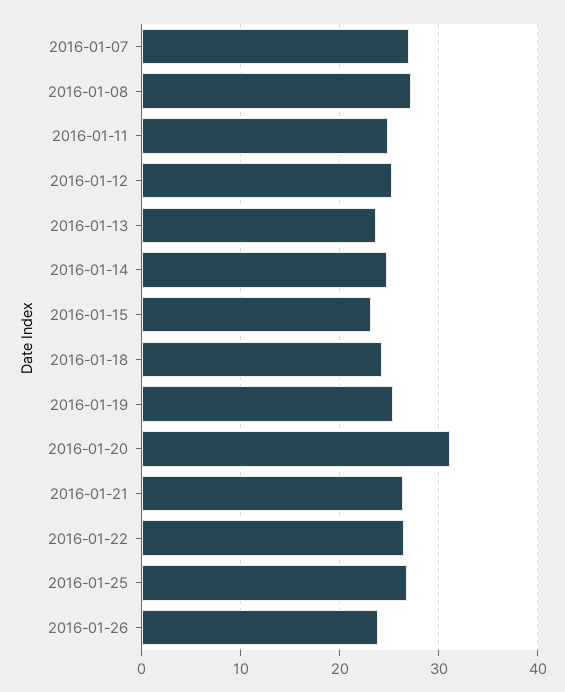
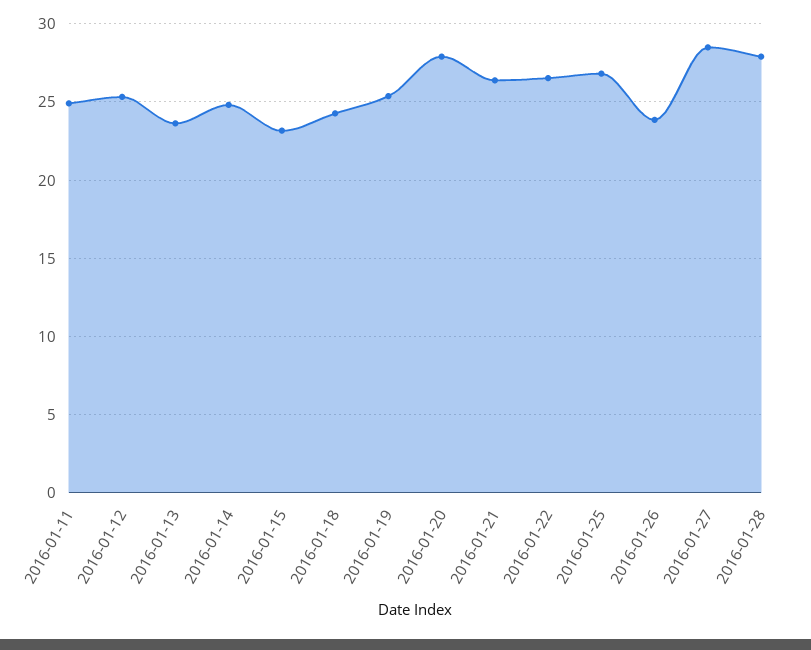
2016-01-07: 27 -> none
2016-01-08: 27 -> none
2016-01-20: 31 -> 28
2016-01-27: none -> 28.5
2016-01-28: none -> 28

